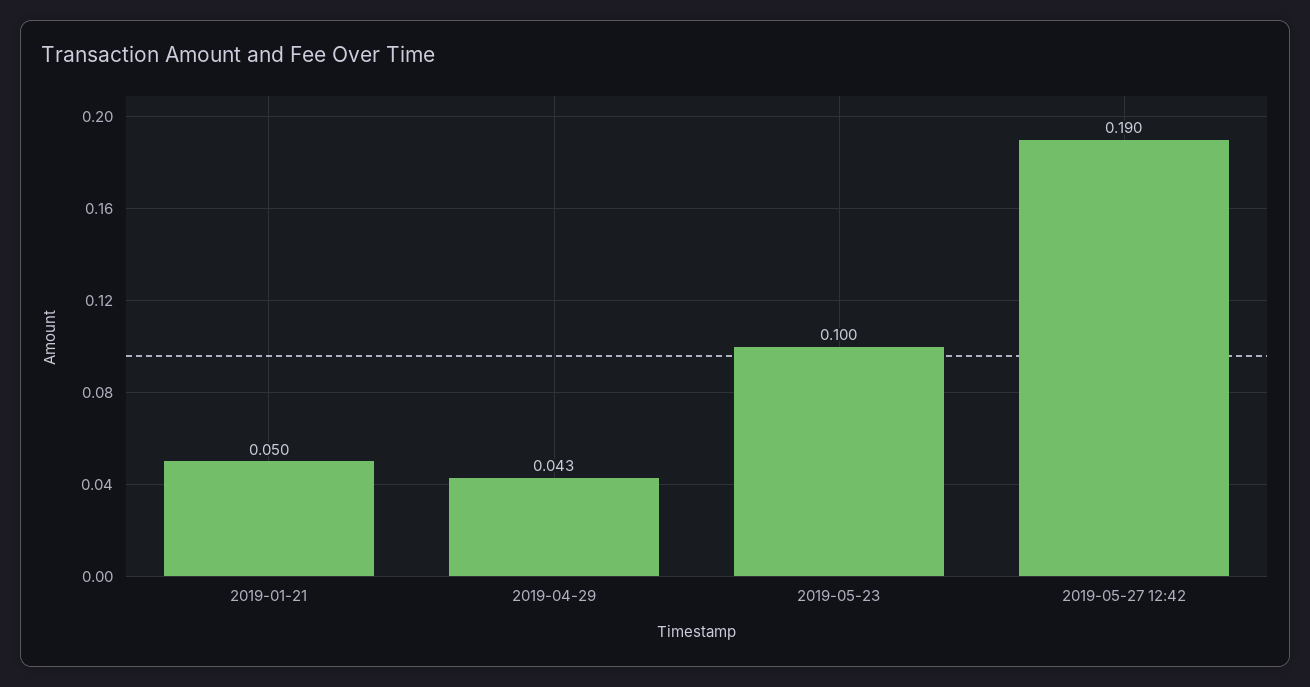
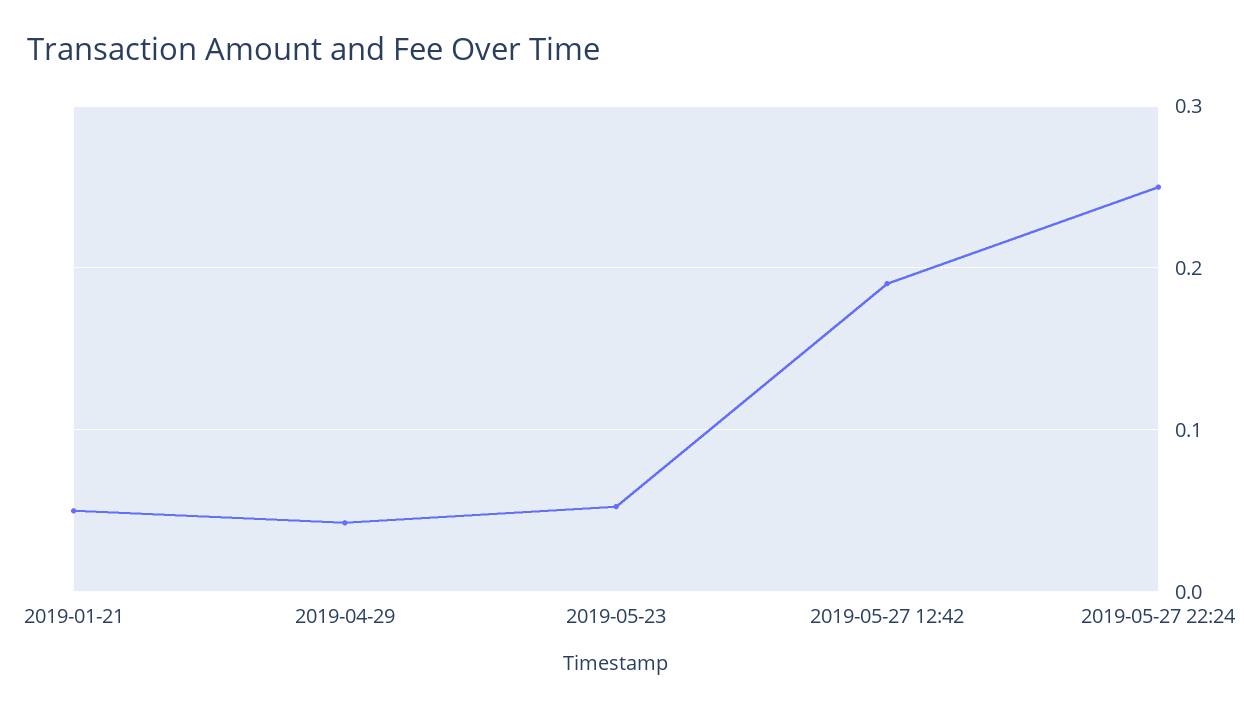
2019-05-23: 0.1 -> 0.05
2019-05-27 22:24: none -> 0.25

